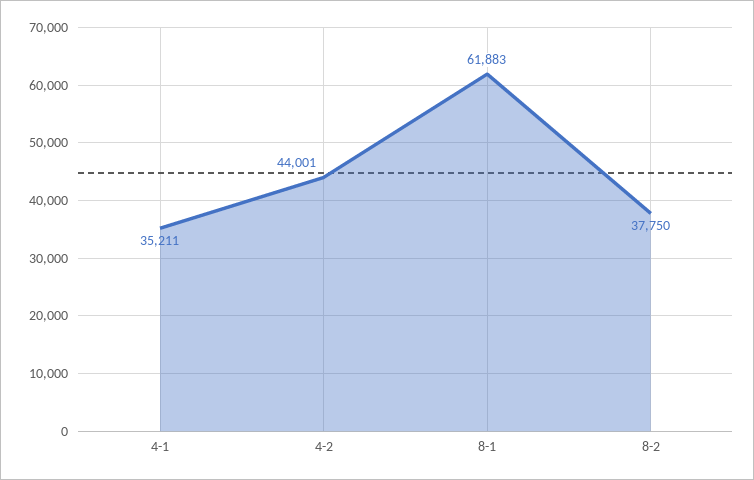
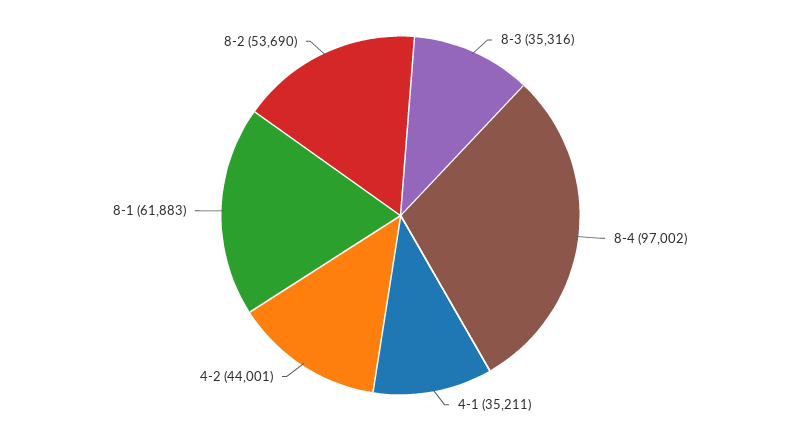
8-2: 37750 -> 53690
8-3: none -> 35316
8-4: none -> 97002

